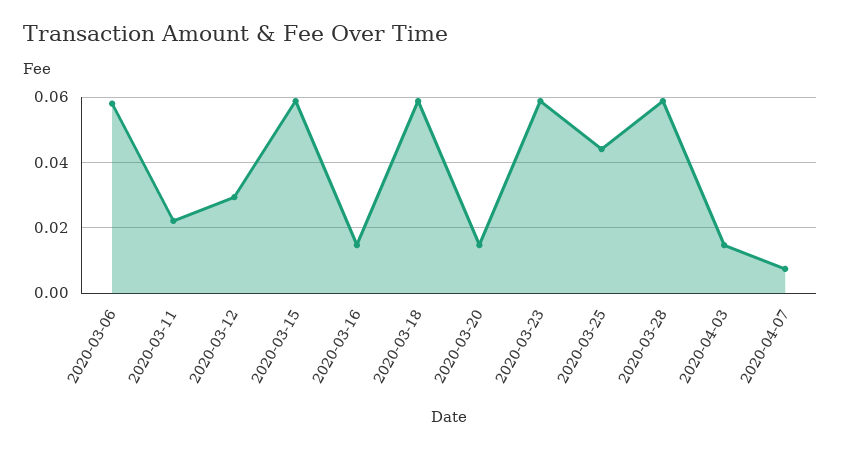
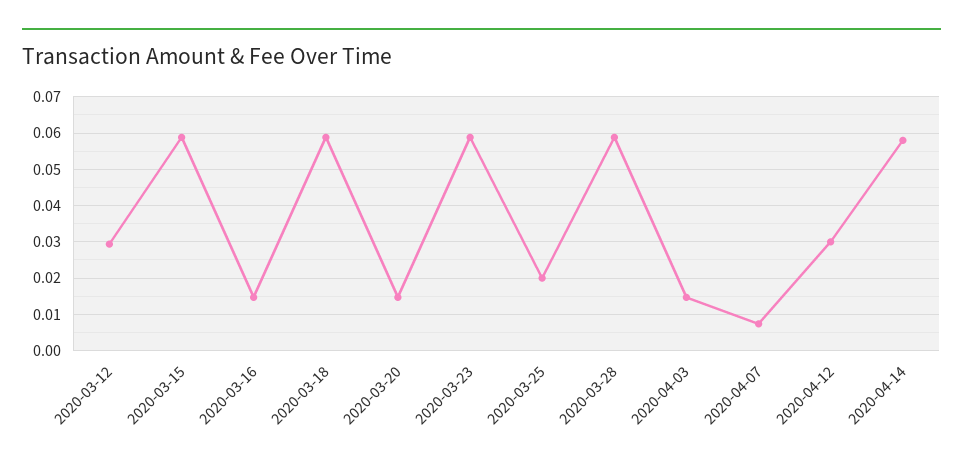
2020-03-06: 0.058 -> none
2020-03-11: 0.022 -> none
2020-03-25: 0.044 -> 0.02
2020-04-12: none -> 0.03
2020-04-14: none -> 0.058

